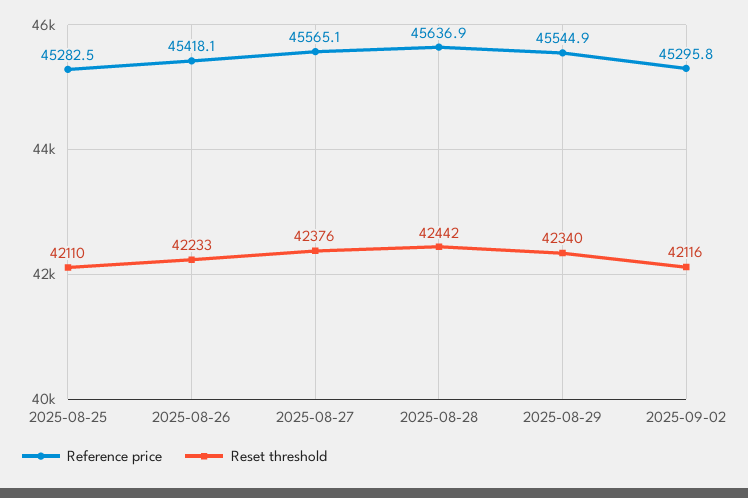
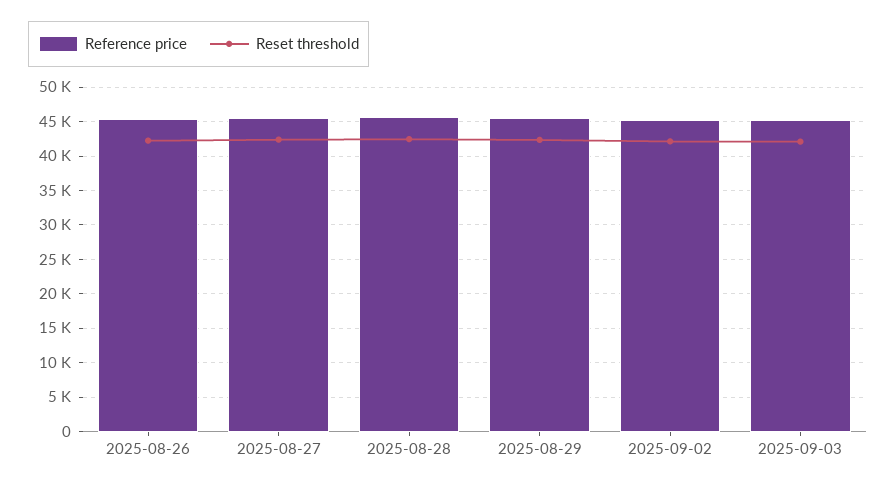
Reference price, 2025-08-25: 45282.5 -> none
Reset threshold, 2025-08-25: 42110 -> none
Reference price, 2025-09-03: none -> 45000
Reset threshold, 2025-09-03: none -> 42000

